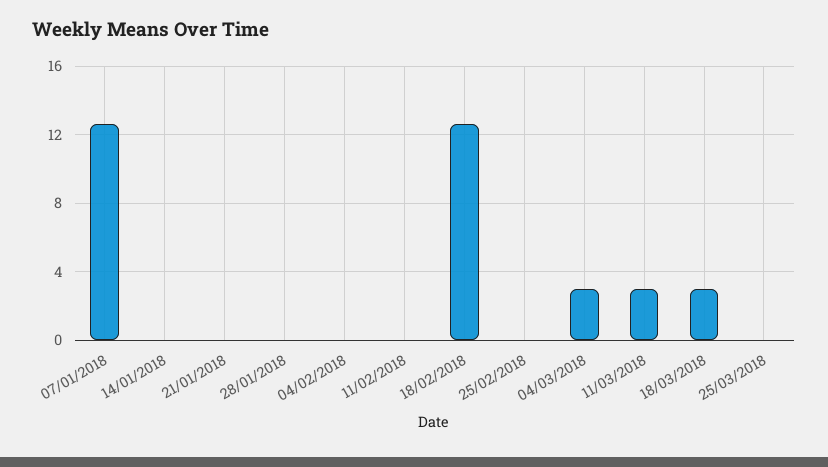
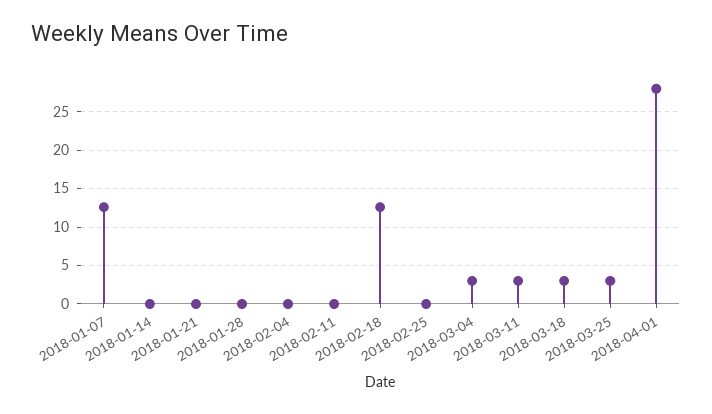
25/03/2018: 0 -> 3
2018-04-01: none -> 28

